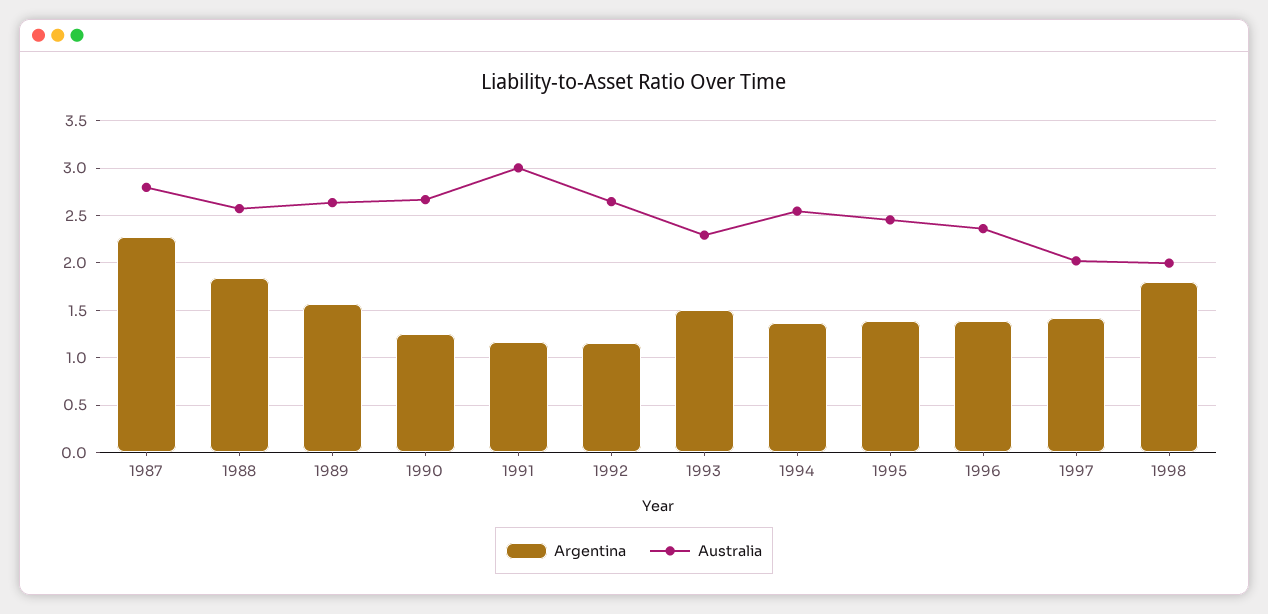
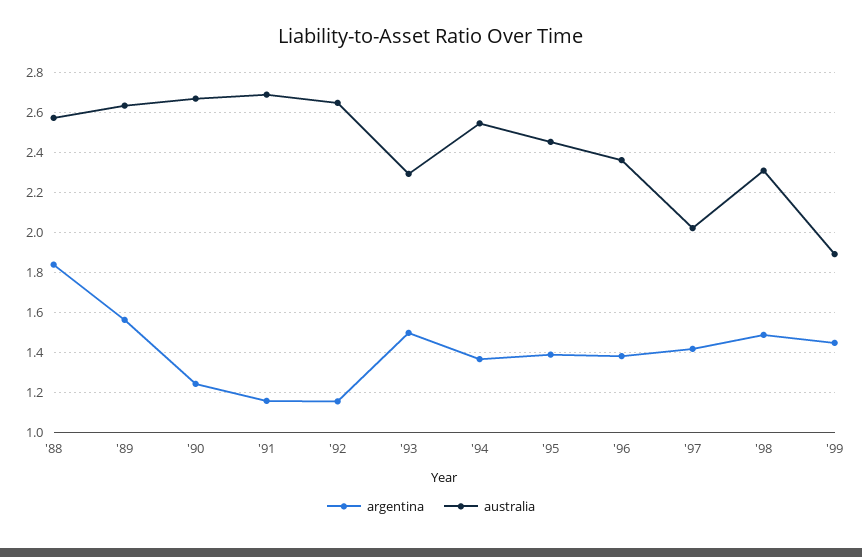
Argentina, 1987: 2.3 -> none
Australia, 1987: 2.8 -> none
Australia, 1991: 3 -> 2.7
Argentina, 1998: 1.8 -> 1.5
Australia, 1998: 2 -> 2.3
Argentina, '99: none -> 1.45
Australia, '99: none -> 1.9

